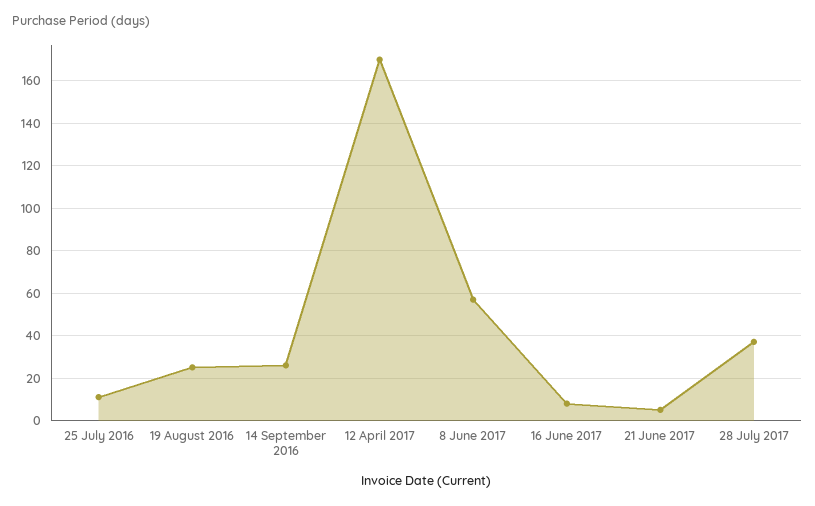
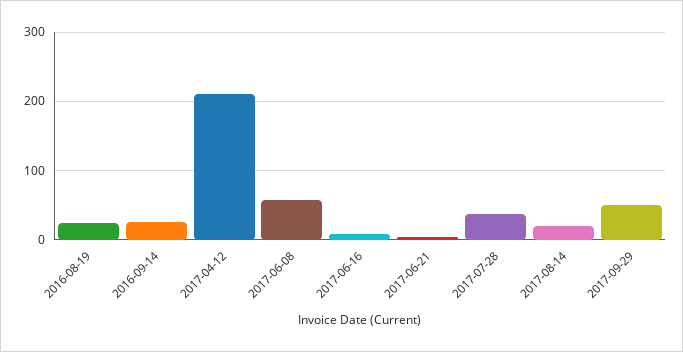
25 July 2016: 10 -> none
12 April 2017: 170 -> 210
2017-08-14: none -> 20
2017-09-29: none -> 50

